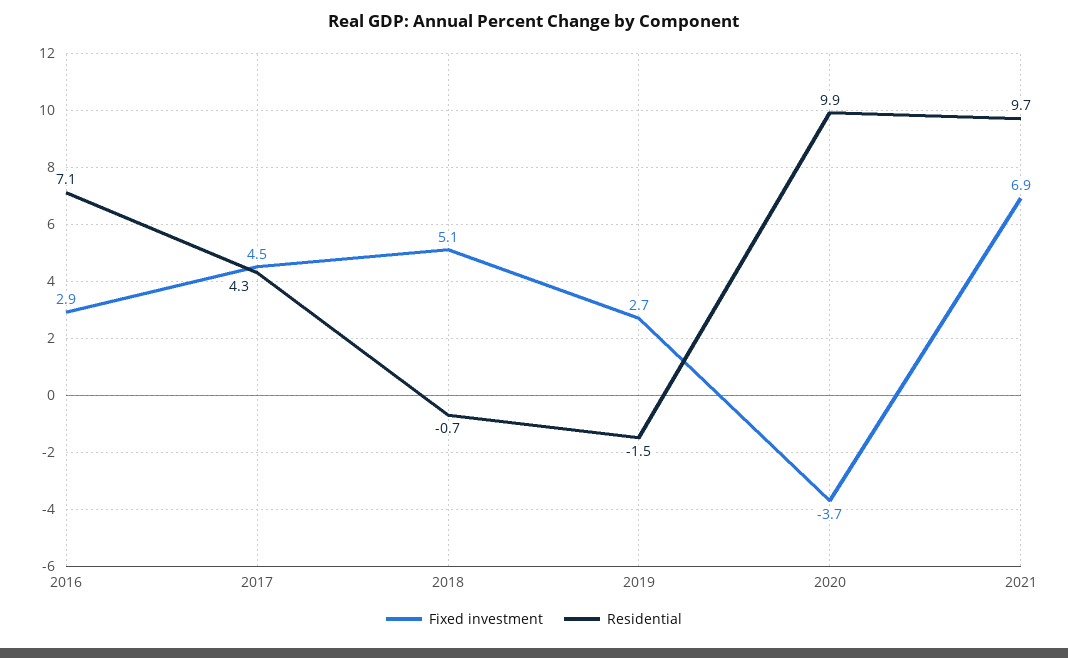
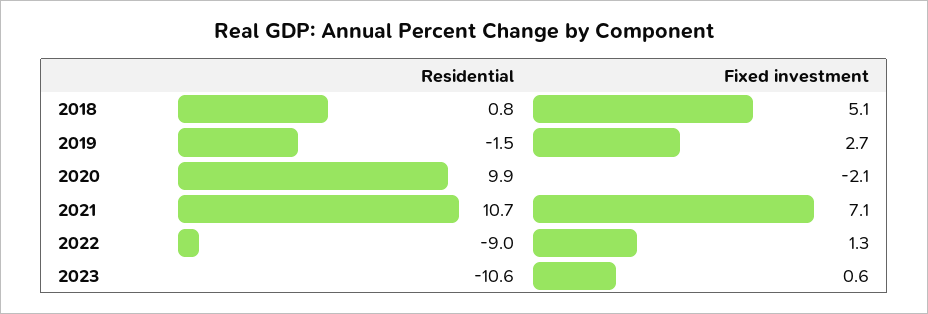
Fixed investment, 2016: 2.9 -> none
Residential, 2016: 7.1 -> none
Fixed investment, 2017: 4.5 -> none
Residential, 2017: 4.3 -> none
Residential, 2018: -0.7 -> 0.8
Fixed investment, 2020: -3.7 -> -2.1
Fixed investment, 2021: 6.9 -> 7.1
Residential, 2021: 9.7 -> 10.7
Residential, 2022: none -> -9
Fixed investment, 2022: none -> 1.3
Residential, 2023: none -> -10.6
Fixed investment, 2023: none -> 0.6

